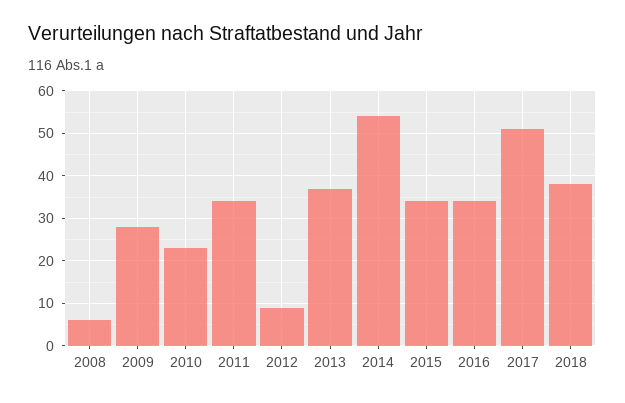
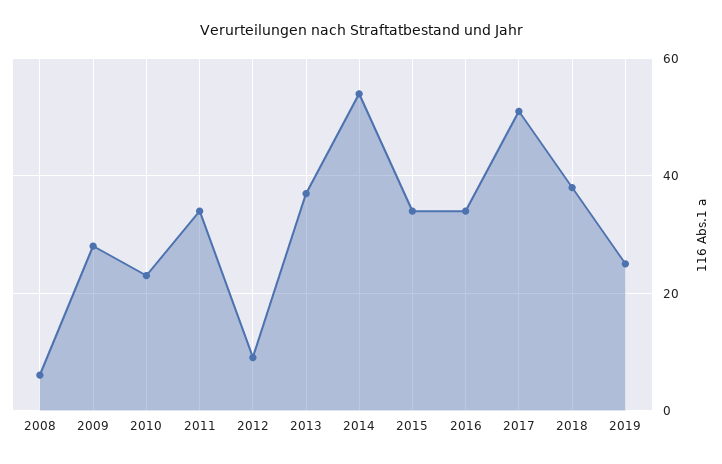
2019: none -> 25

